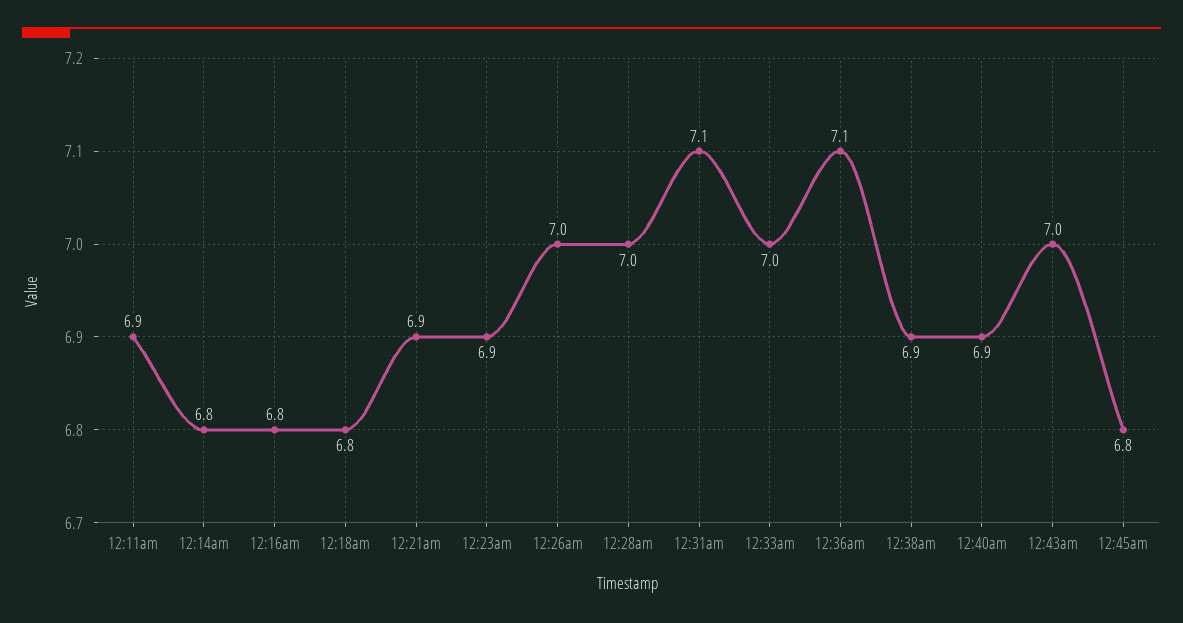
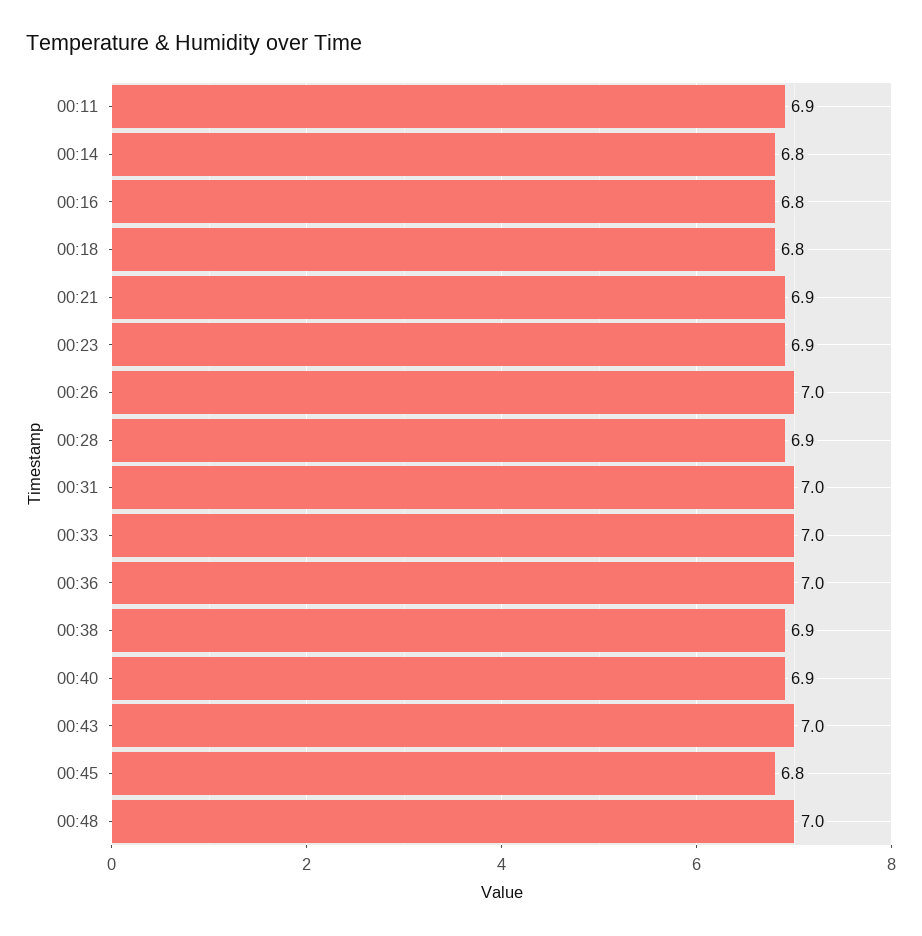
12:28am: 7 -> 6.9
12:31am: 7.1 -> 7
12:36am: 7.1 -> 7
00:48: none -> 7

